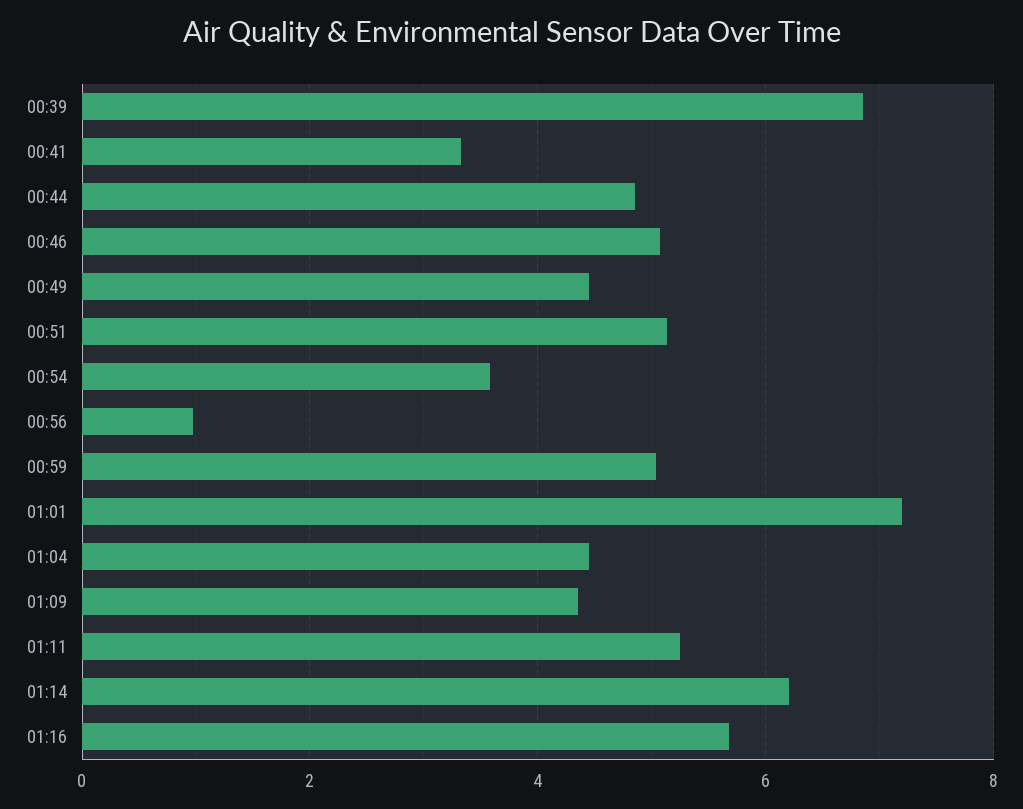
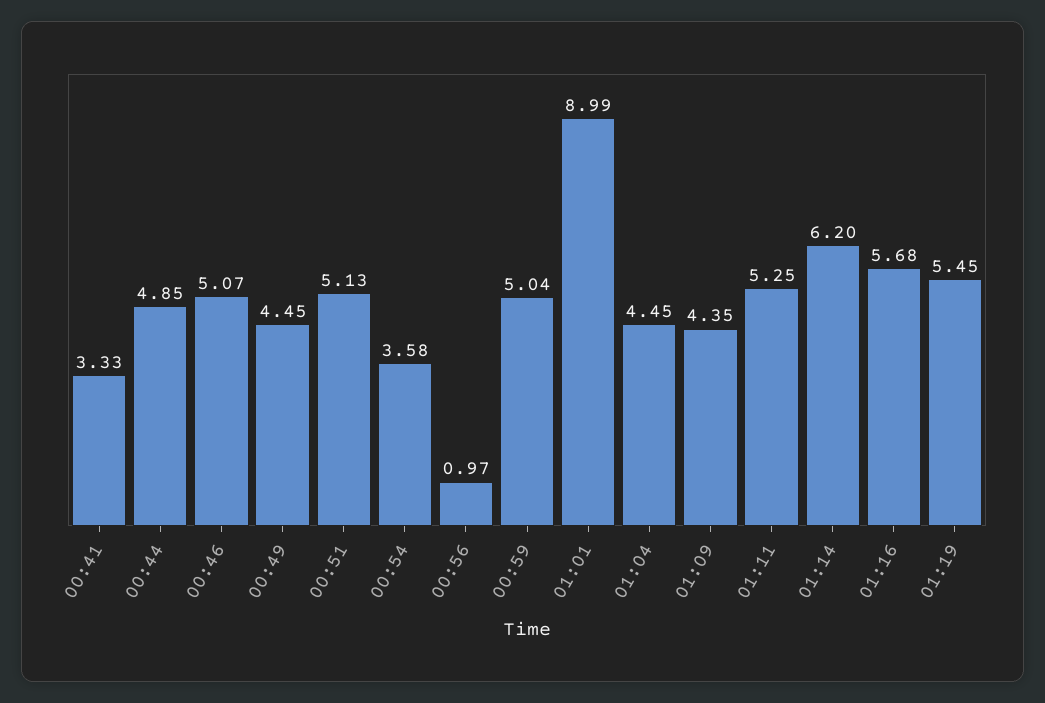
00:39: 6.8 -> none
01:01: 7.2 -> 8.99
01:19: none -> 5.45

